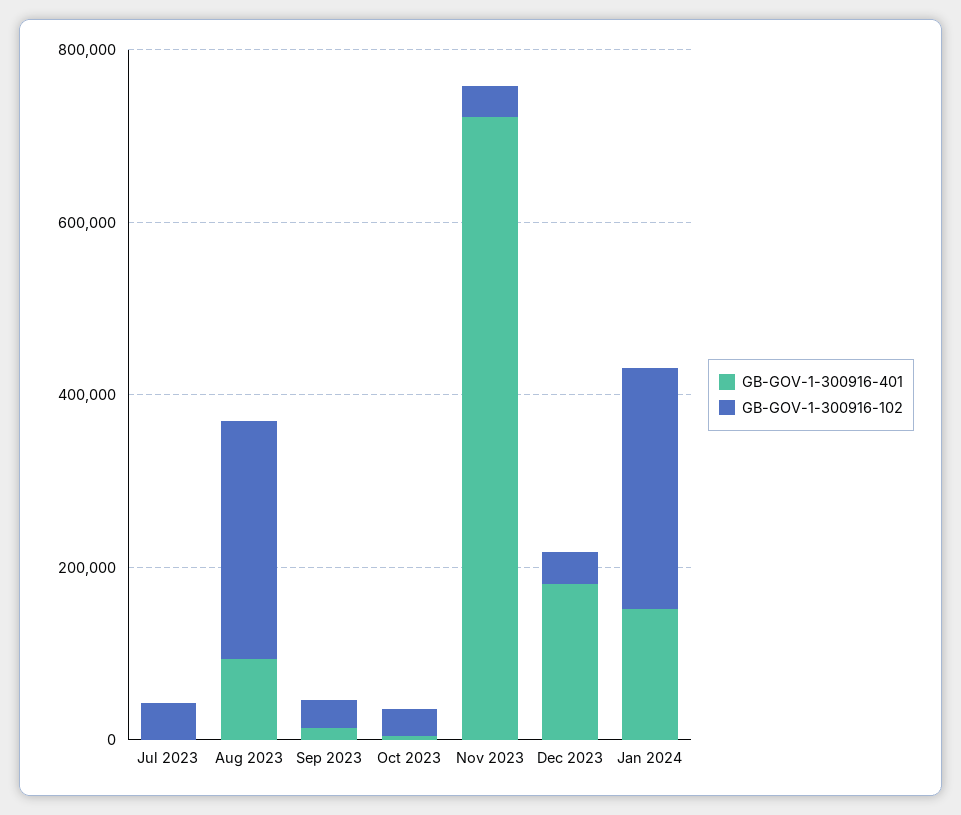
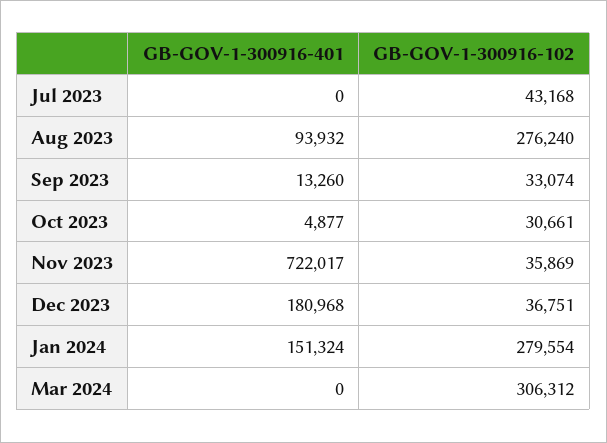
GB-GOV-1-300916-401, Mar 2024: none -> 0
GB-GOV-1-300916-102, Mar 2024: none -> 306312

